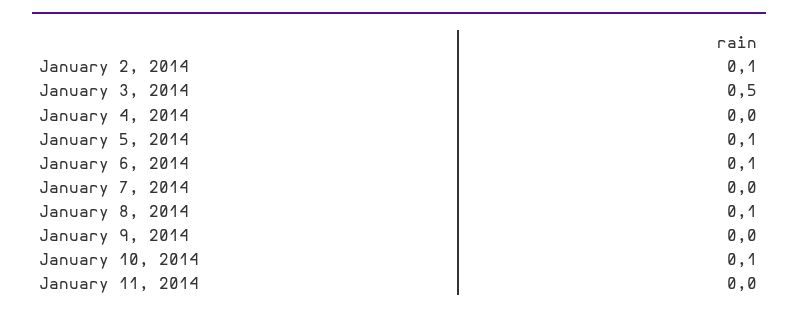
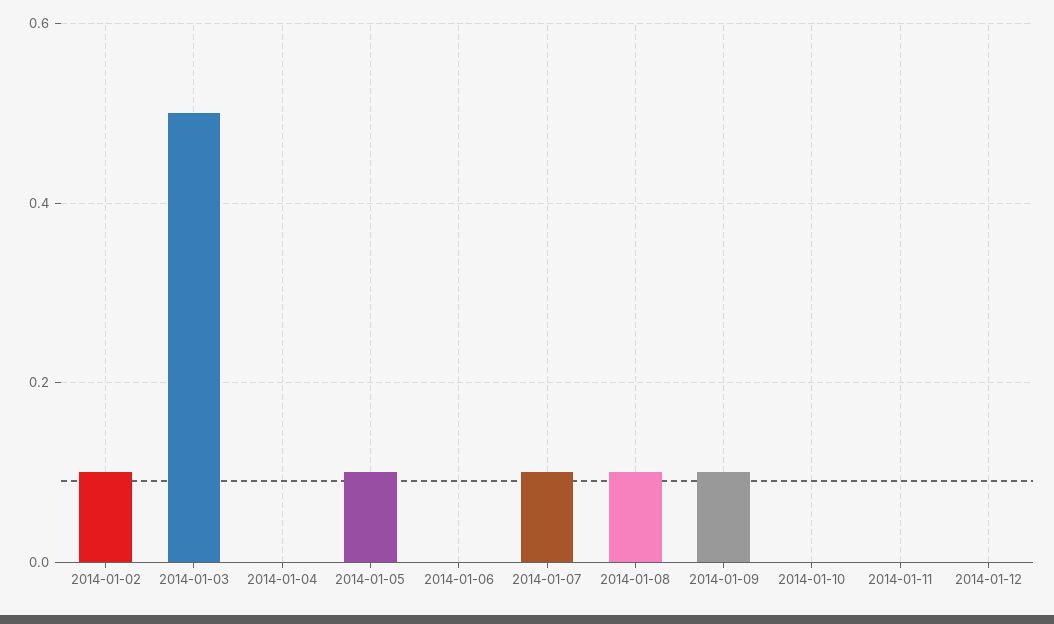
January 6, 2014: 0.1 -> 0
January 7, 2014: 0 -> 0.1
January 9, 2014: 0 -> 0.1
January 10, 2014: 0.1 -> 0
2014-01-12: none -> 0

